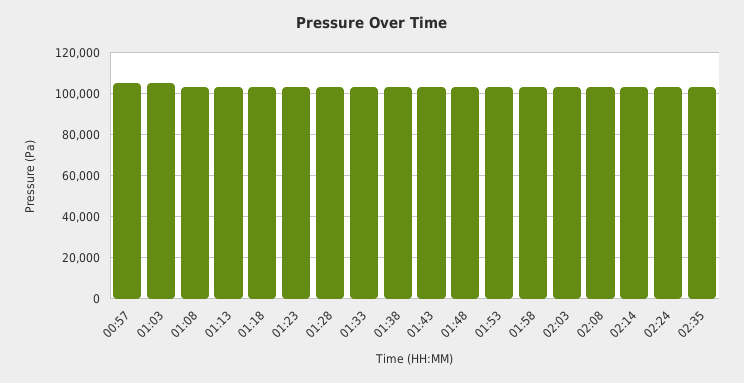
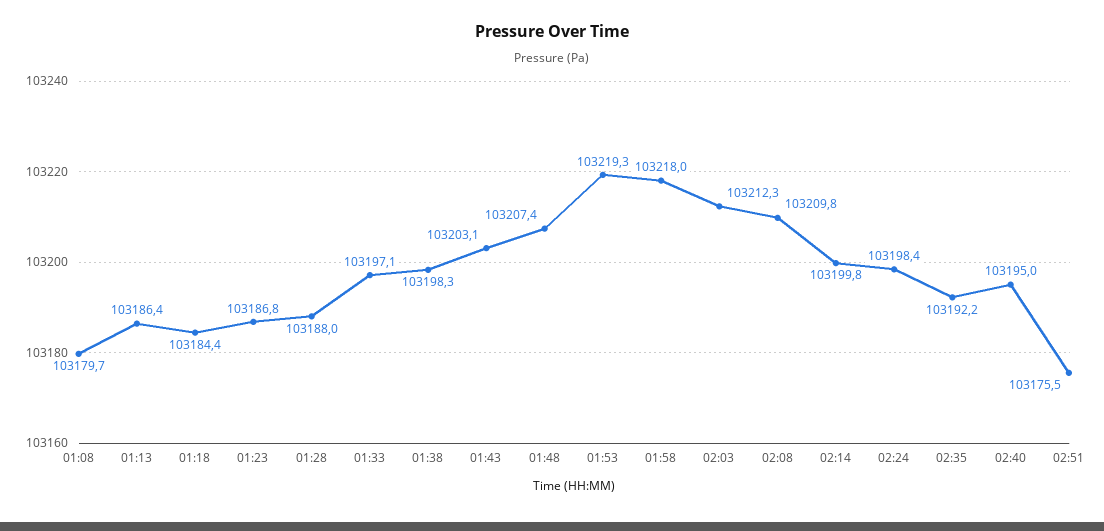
00:57: 105000 -> none
01:03: 105000 -> none
02:40: none -> 103195
02:51: none -> 103175.5

